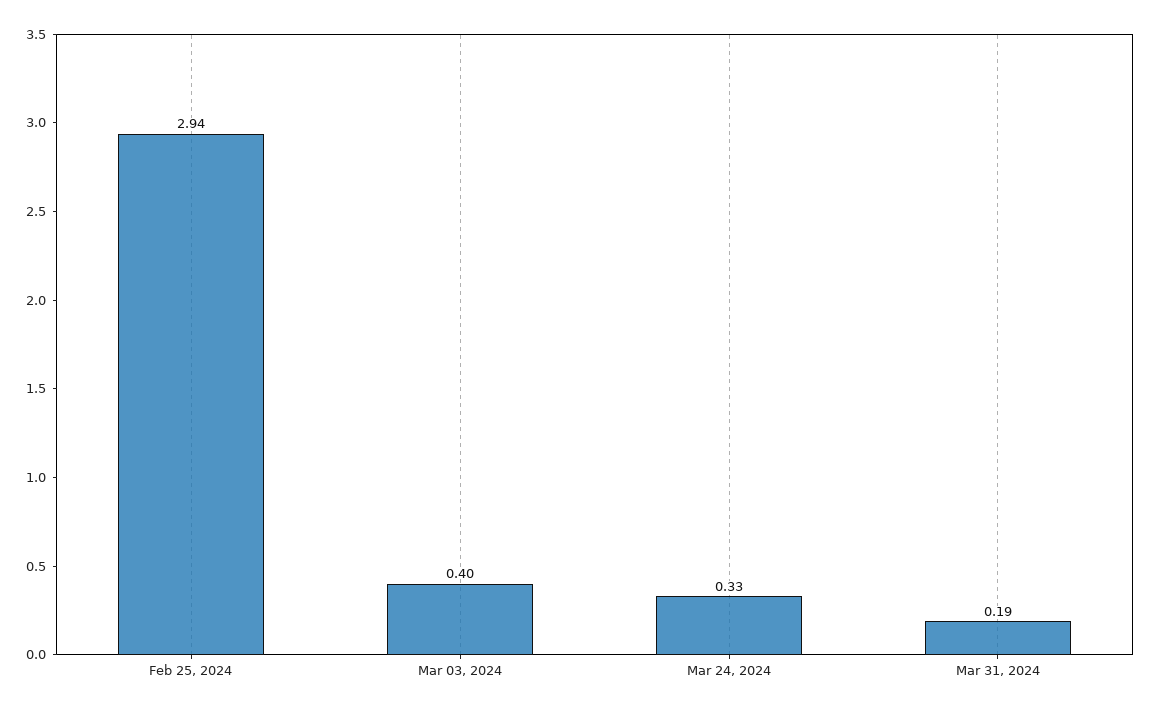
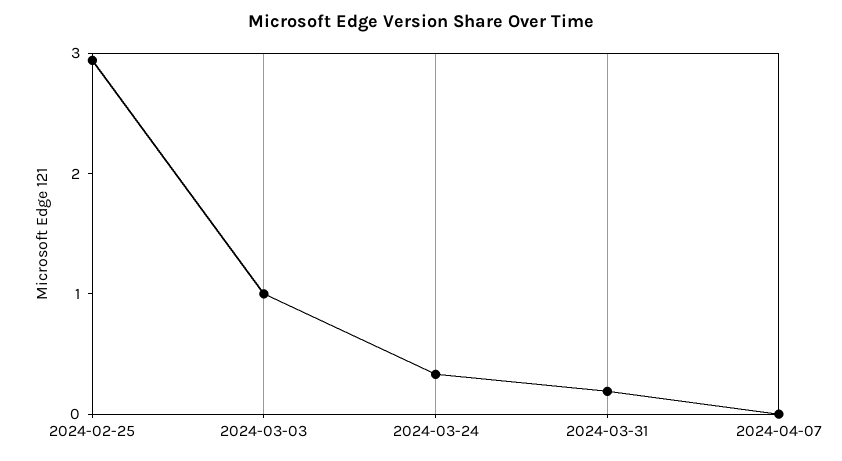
Mar 03, 2024: 0.4 -> 1
2024-04-07: none -> 0

